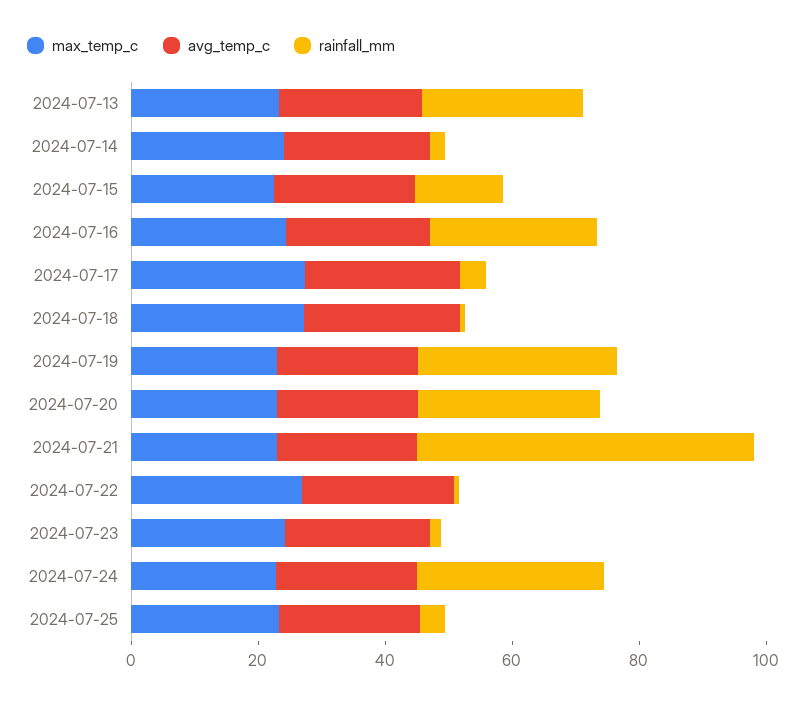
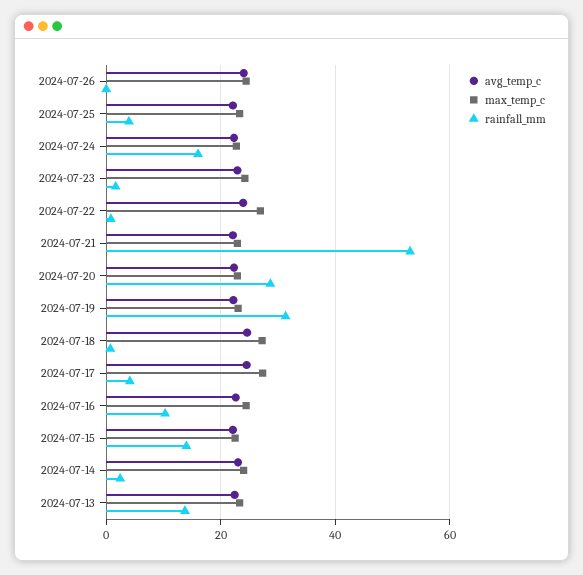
rainfall_mm, 2024-07-13: 25 -> 14
rainfall_mm, 2024-07-16: 25 -> 10
rainfall_mm, 2024-07-24: 30 -> 16
avg_temp_c, 2024-07-26: none -> 24
max_temp_c, 2024-07-26: none -> 24
rainfall_mm, 2024-07-26: none -> 0

